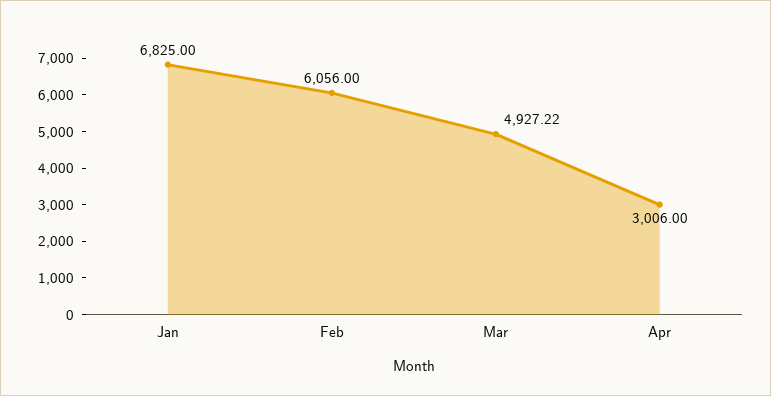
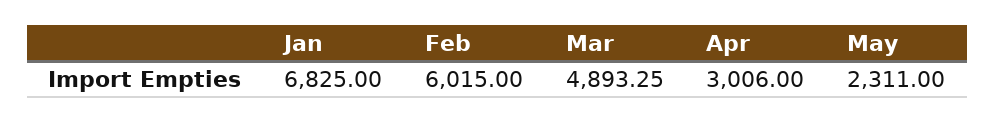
Feb: 6056 -> 6015
Mar: 4927.22 -> 4893.25
May: none -> 2311

